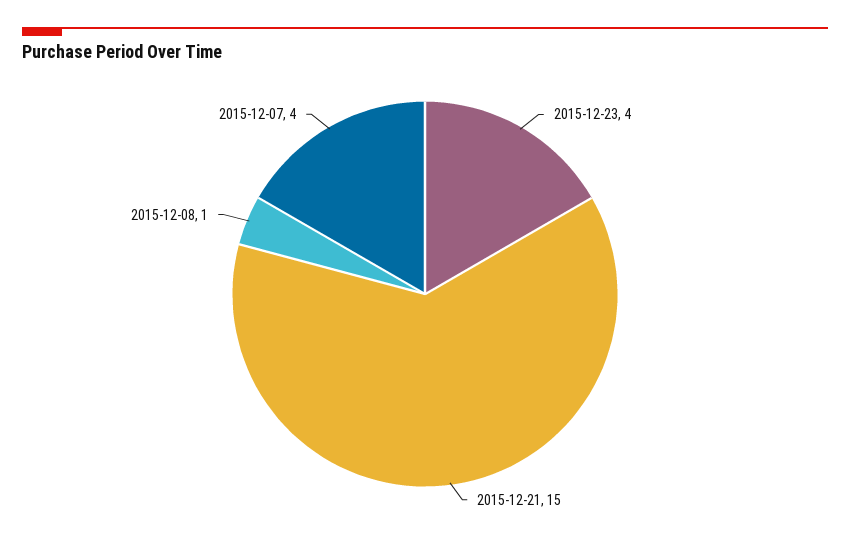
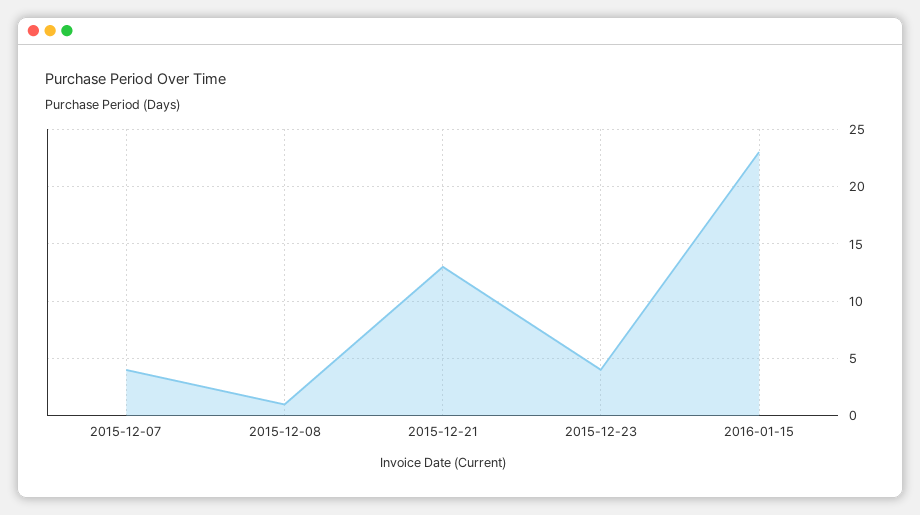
2015-12-21: 15 -> 13
2016-01-15: none -> 23

